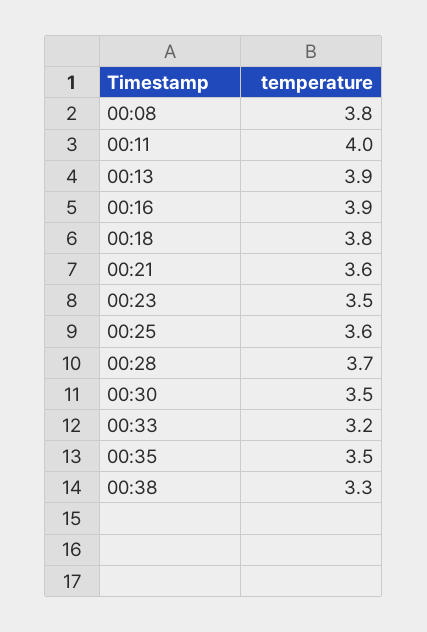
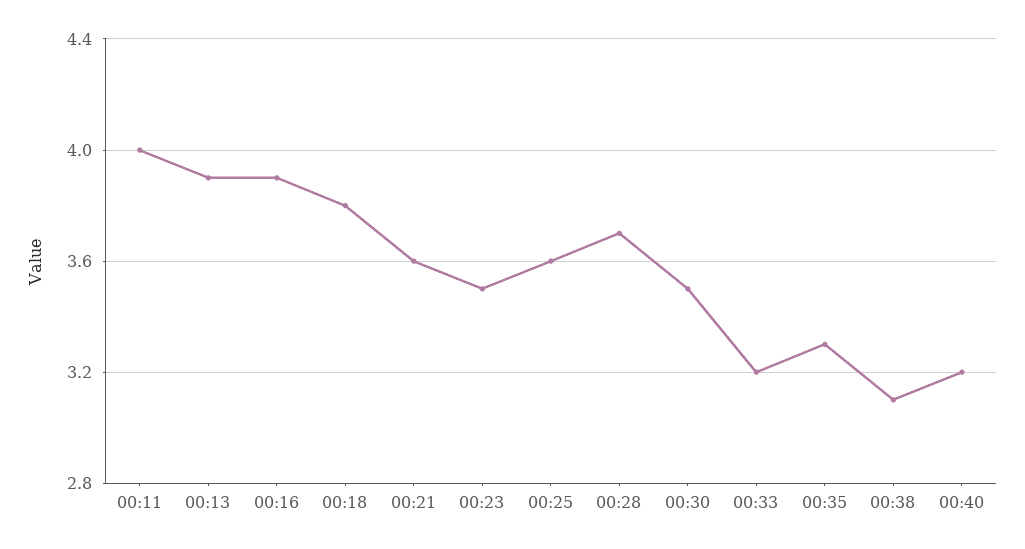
00:08: 3.8 -> none
00:35: 3.5 -> 3.3
00:38: 3.3 -> 3.1
00:40: none -> 3.2

